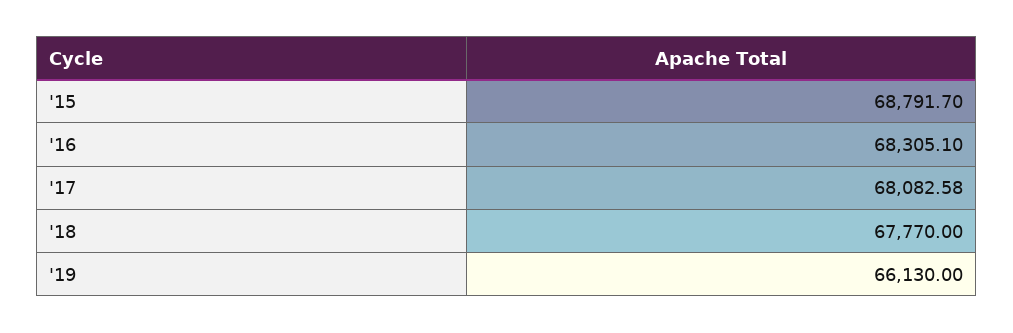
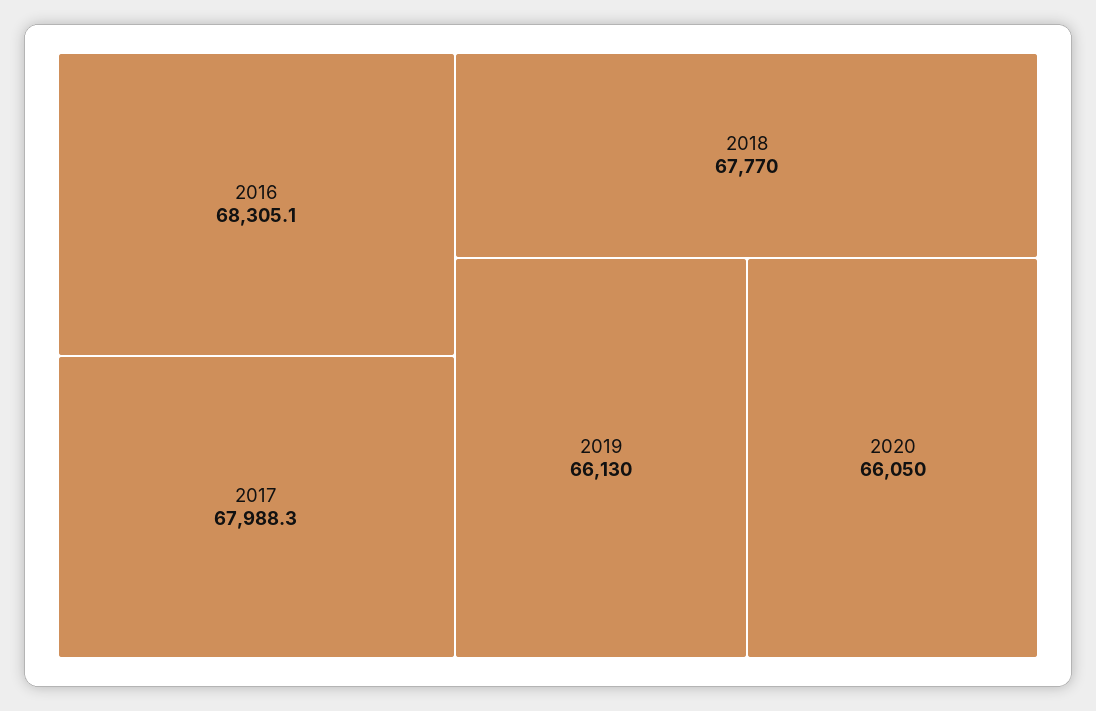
'15: 68791.7 -> none
'17: 68082.58 -> 67988.3
2020: none -> 66050

